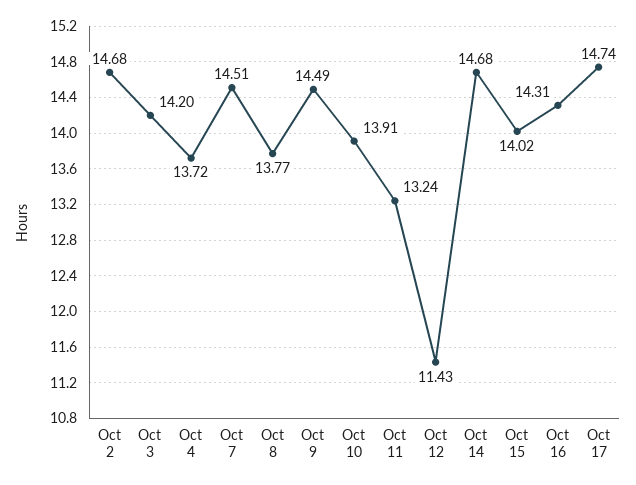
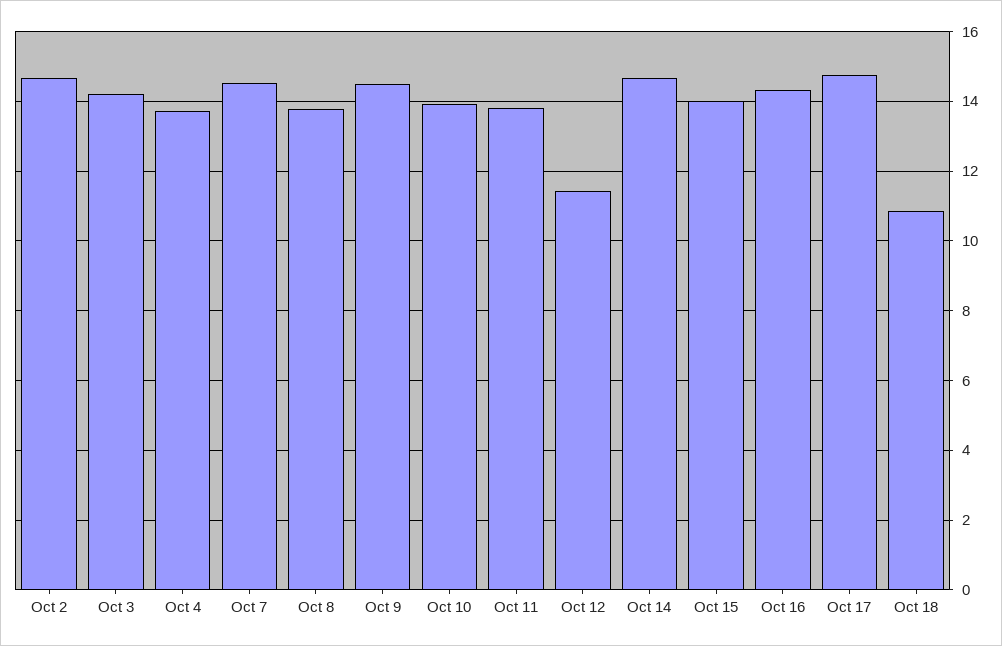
Oct 11: 13.24 -> 13.8
Oct 18: none -> 10.8

